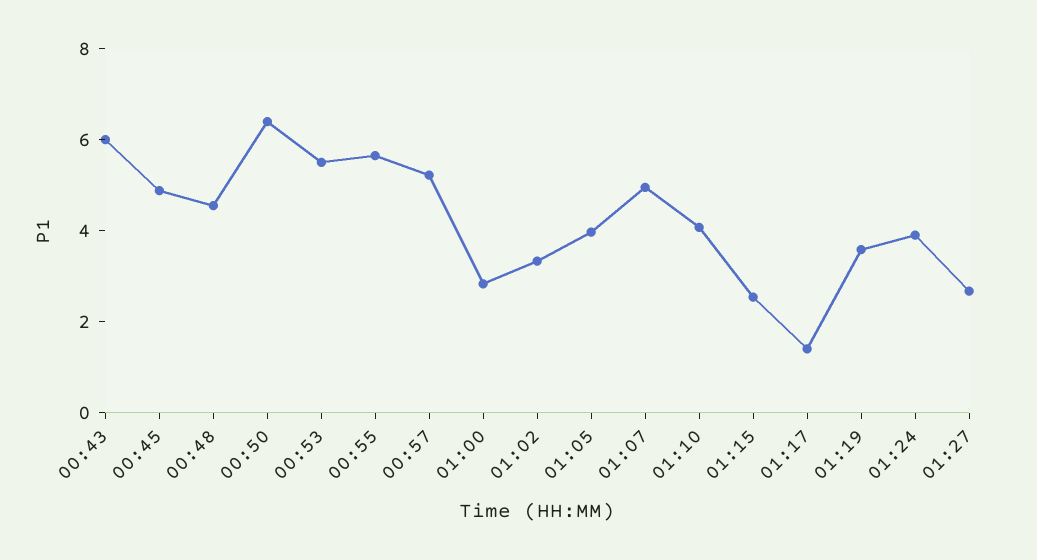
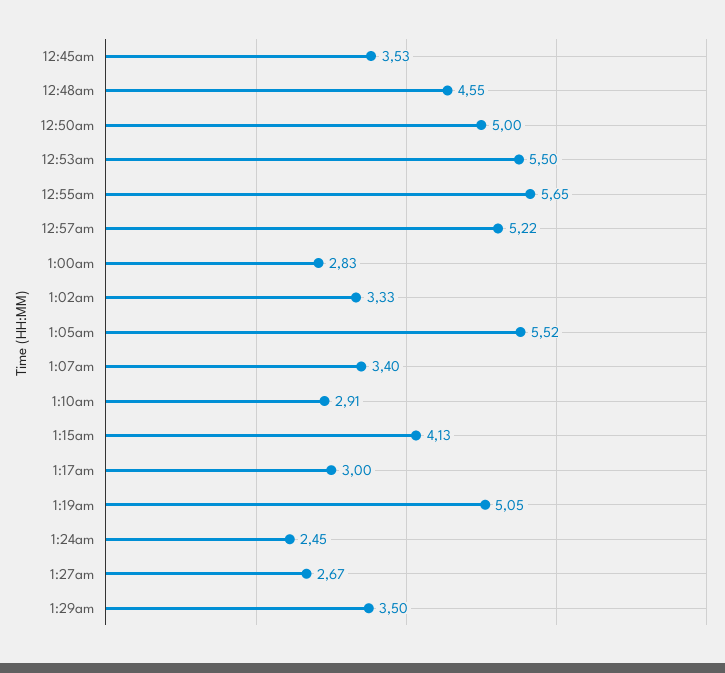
00:43: 6 -> none
00:45: 5 -> 3.53
00:50: 6.5 -> 5
01:05: 4 -> 5.52
01:07: 5 -> 3.4
01:10: 4 -> 2.91
01:15: 2.5 -> 4.13
01:17: 1.5 -> 3
01:19: 3.5 -> 5.05
01:24: 4 -> 2.45
1:29am: none -> 3.5

